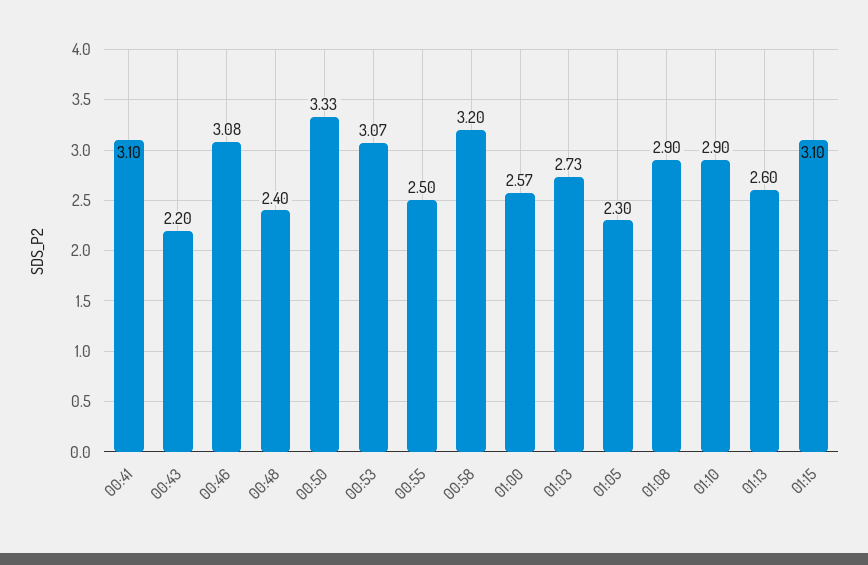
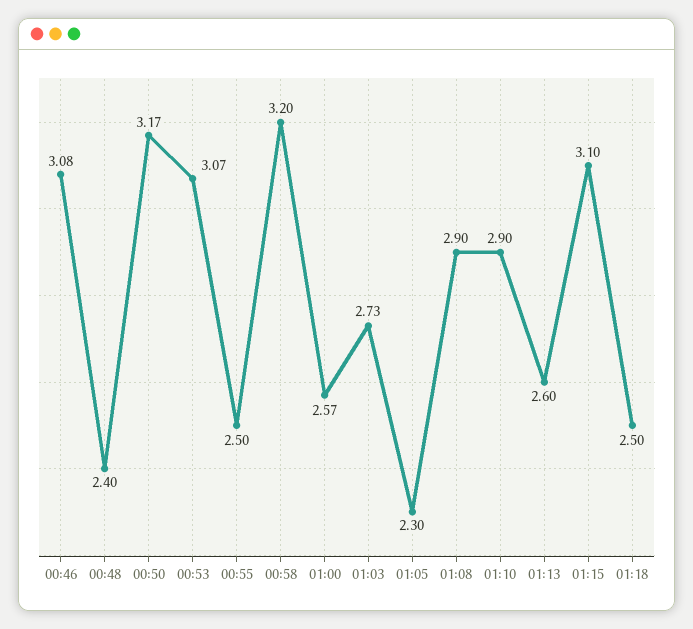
00:41: 3.1 -> none
00:43: 2.2 -> none
00:50: 3.33 -> 3.17
01:18: none -> 2.5

